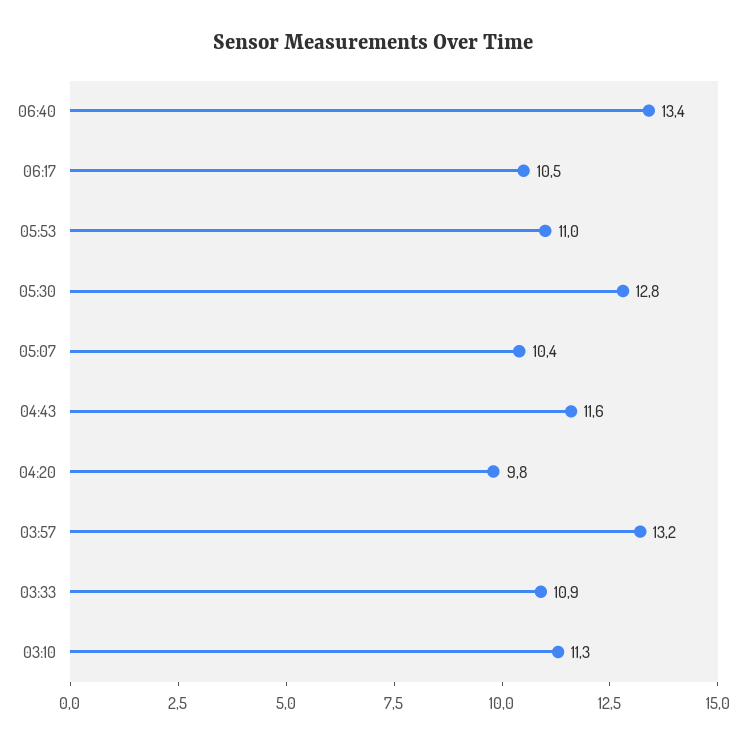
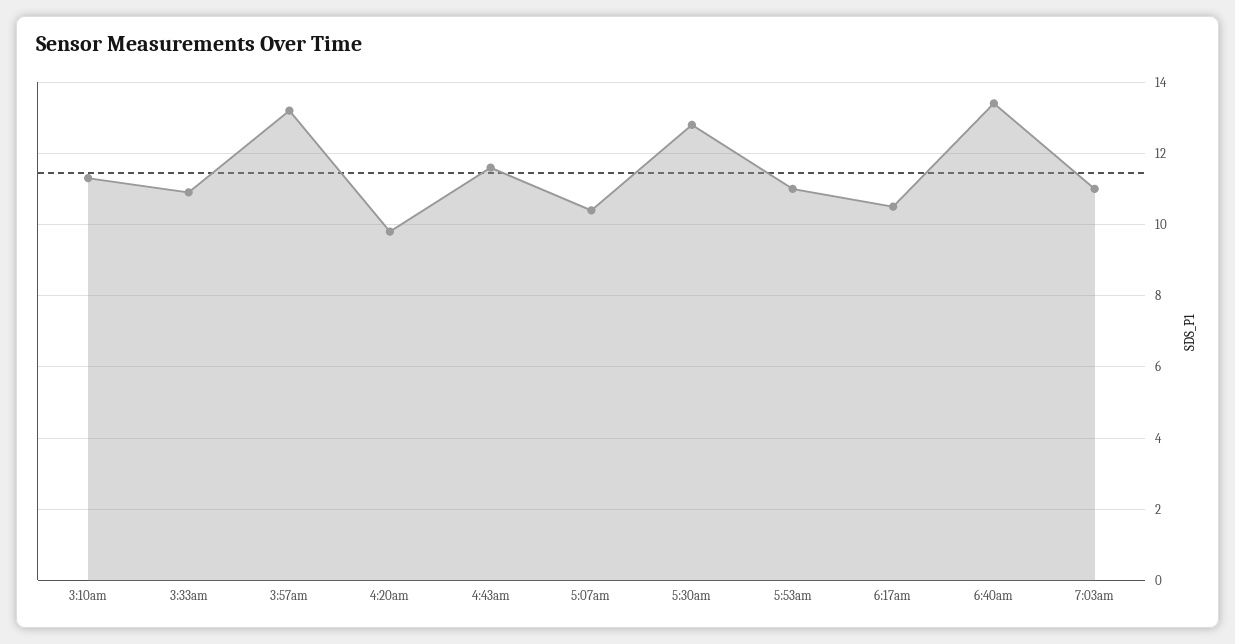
7:03am: none -> 11

